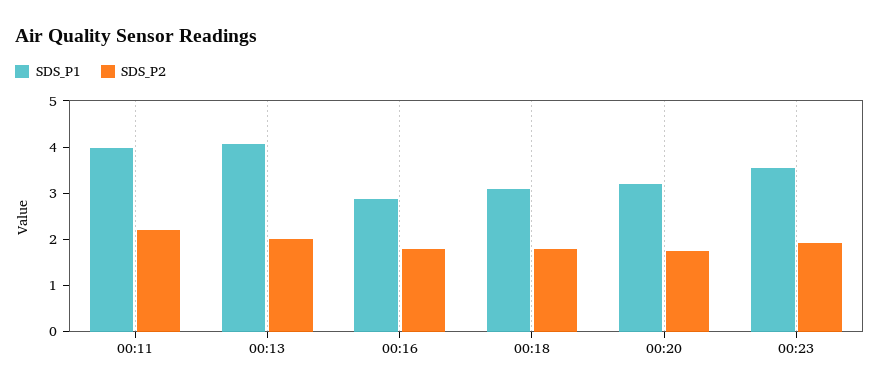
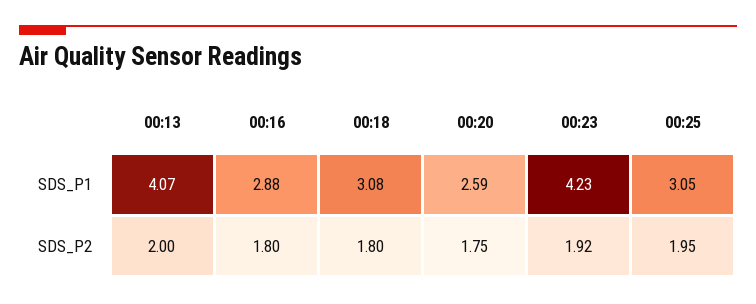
SDS_P1, 00:11: 4 -> none
SDS_P2, 00:11: 2.2 -> none
SDS_P1, 00:20: 3.2 -> 2.59
SDS_P1, 00:23: 3.6 -> 4.23
SDS_P1, 00:25: none -> 3.05
SDS_P2, 00:25: none -> 1.95

